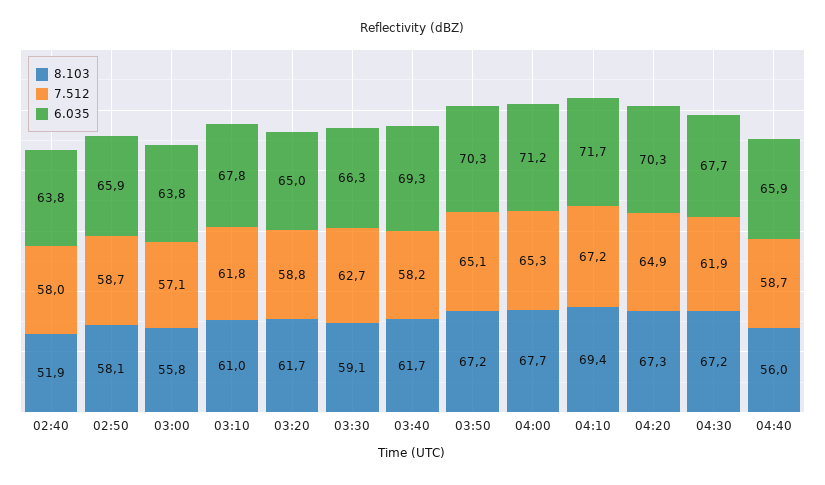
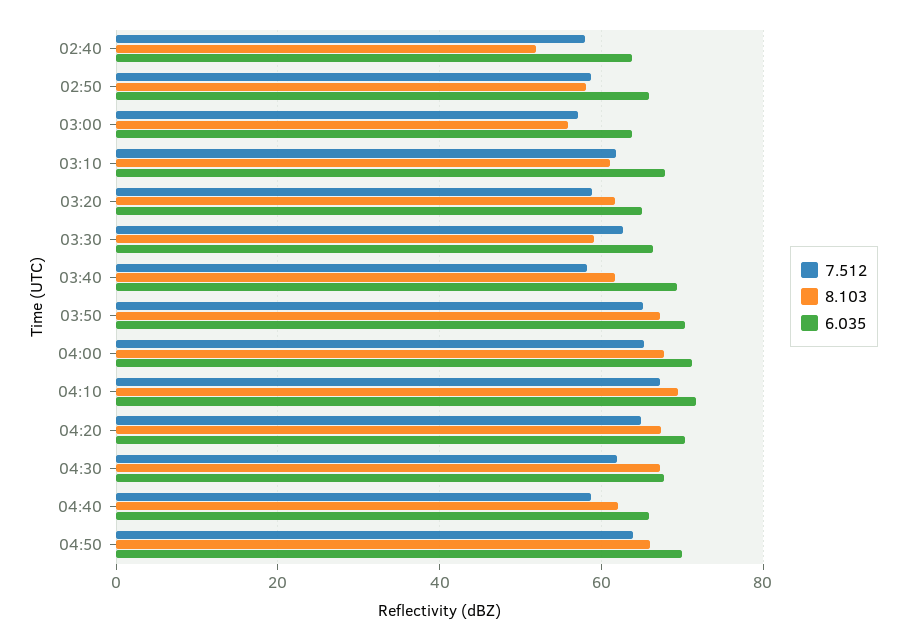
8.103, 04:40: 56 -> 62
7.512, 04:50: none -> 64
8.103, 04:50: none -> 66
6.035, 04:50: none -> 70

